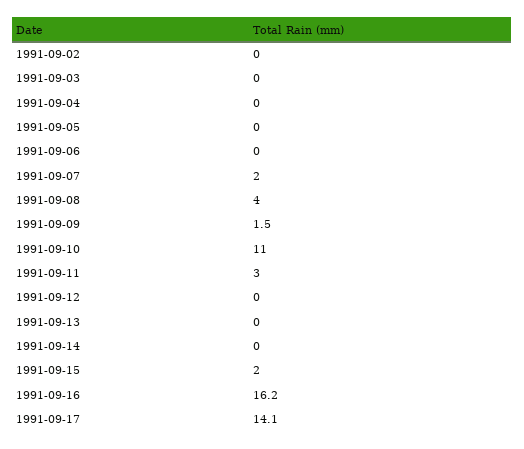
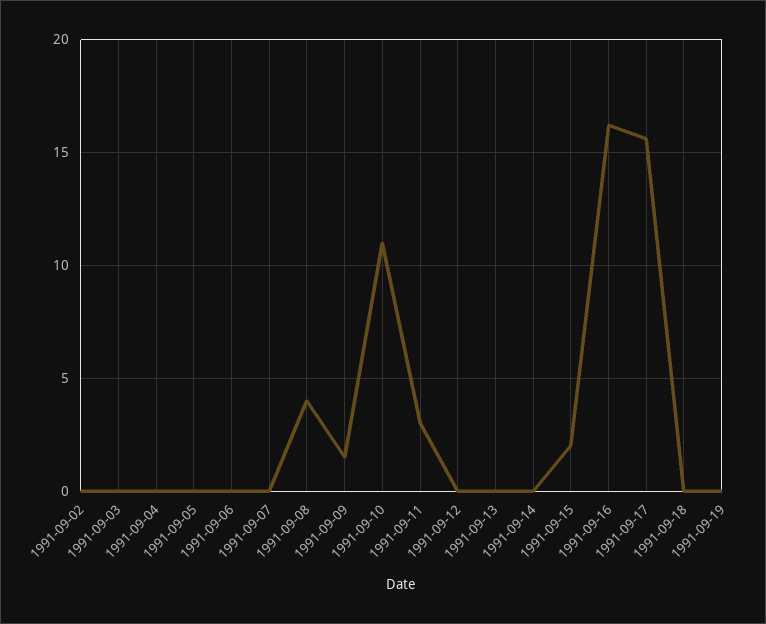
1991-09-07: 2 -> 0
1991-09-17: 14.1 -> 15.5
1991-09-18: none -> 0
1991-09-19: none -> 0

